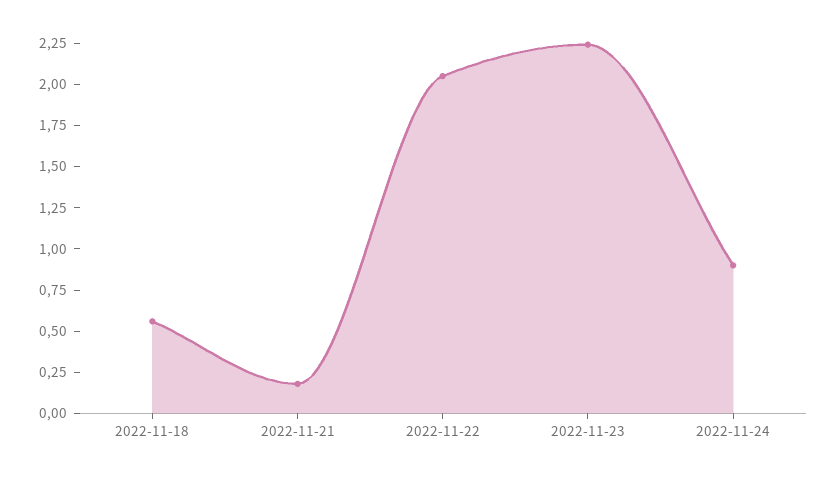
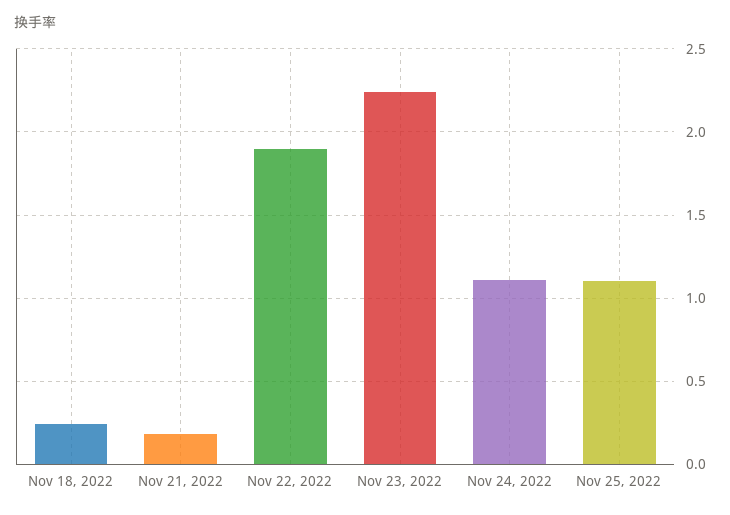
2022-11-18: 0.55 -> 0.25
2022-11-22: 2.05 -> 1.9
2022-11-24: 0.9 -> 1.1
Nov 25, 2022: none -> 1.1

